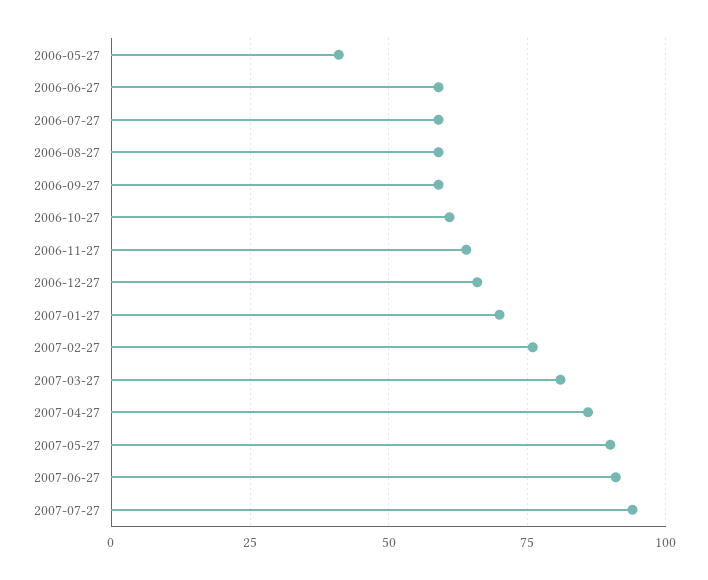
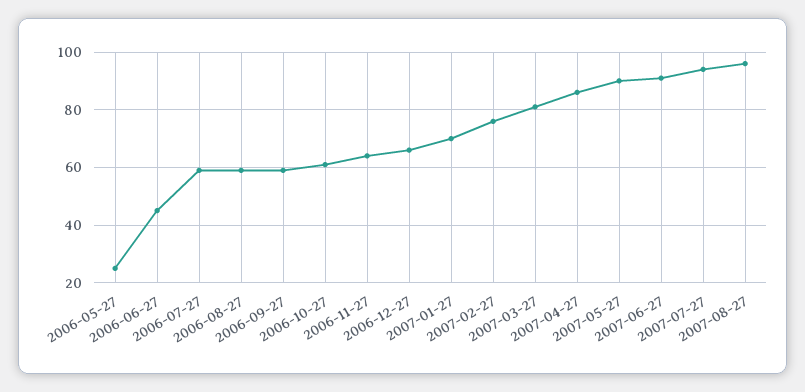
2006-05-27: 40 -> 25
2006-06-27: 60 -> 45
2007-08-27: none -> 95

